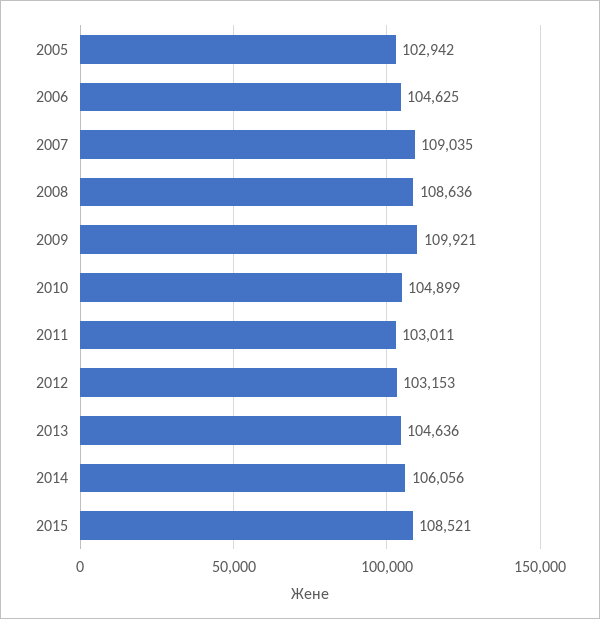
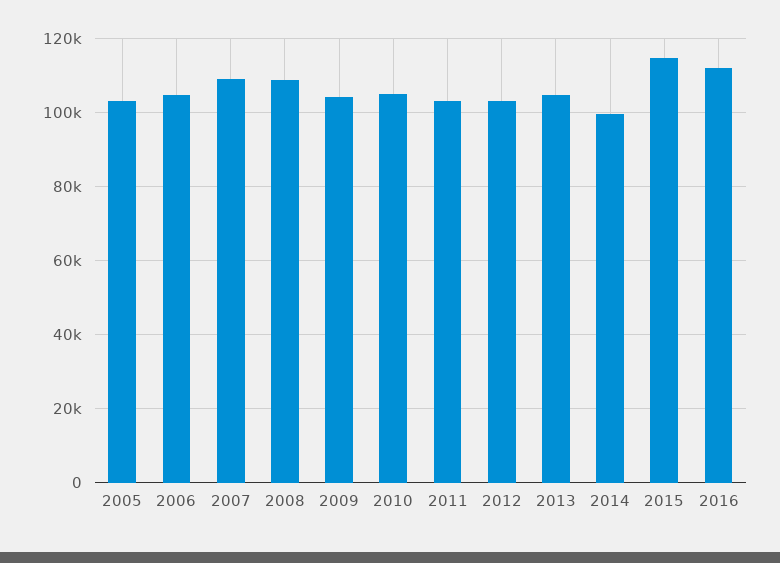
2009: 109921 -> 104000
2014: 106056 -> 100000
2015: 108521 -> 114000
2016: none -> 112000

